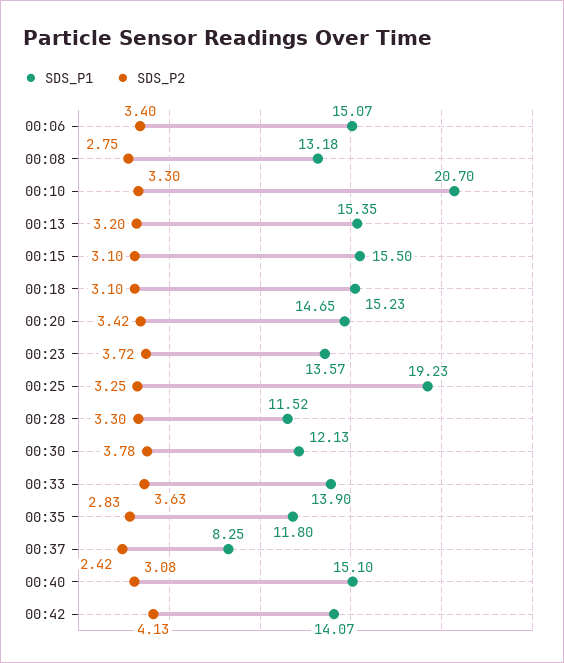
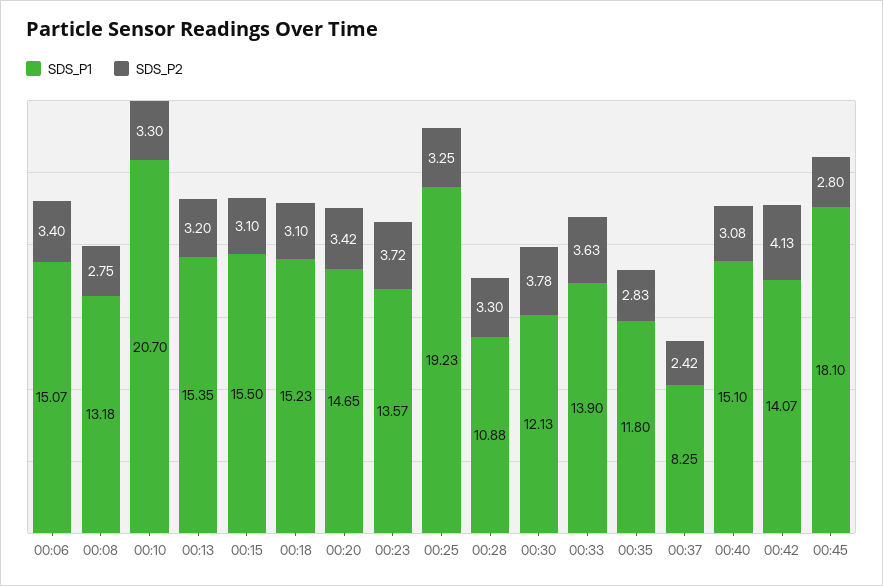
SDS_P1, 00:28: 11.52 -> 10.88
SDS_P1, 00:45: none -> 18.1
SDS_P2, 00:45: none -> 2.8

